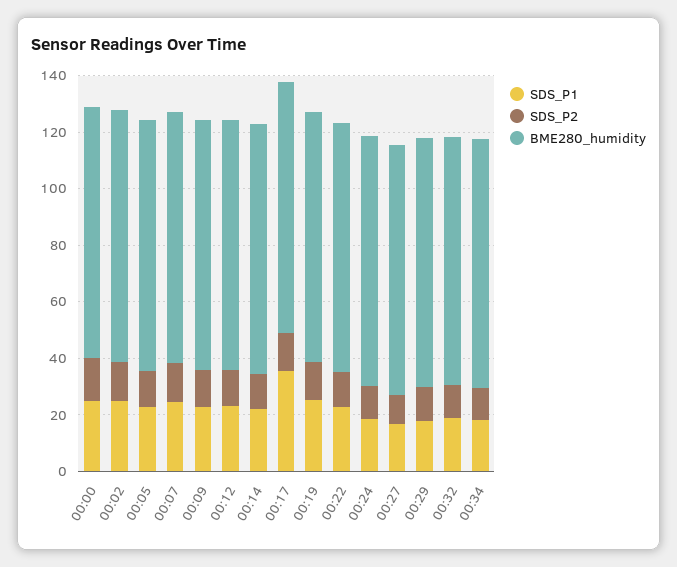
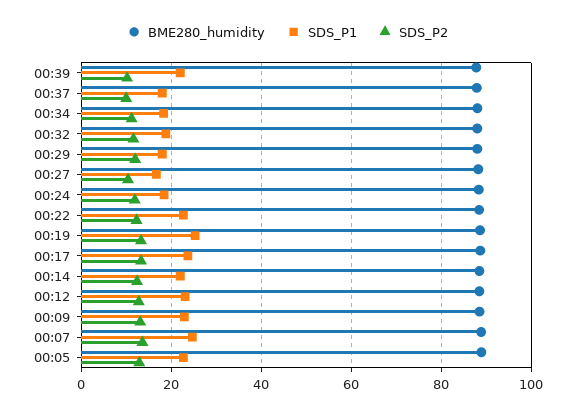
SDS_P1, 00:00: 25 -> none
SDS_P2, 00:00: 15 -> none
BME280_humidity, 00:00: 90 -> none
SDS_P1, 00:02: 25 -> none
SDS_P2, 00:02: 15 -> none
BME280_humidity, 00:02: 90 -> none
SDS_P1, 00:17: 35 -> 24
BME280_humidity, 00:39: none -> 88
SDS_P1, 00:39: none -> 22
SDS_P2, 00:39: none -> 10
BME280_humidity, 00:37: none -> 88
SDS_P1, 00:37: none -> 18
SDS_P2, 00:37: none -> 10

